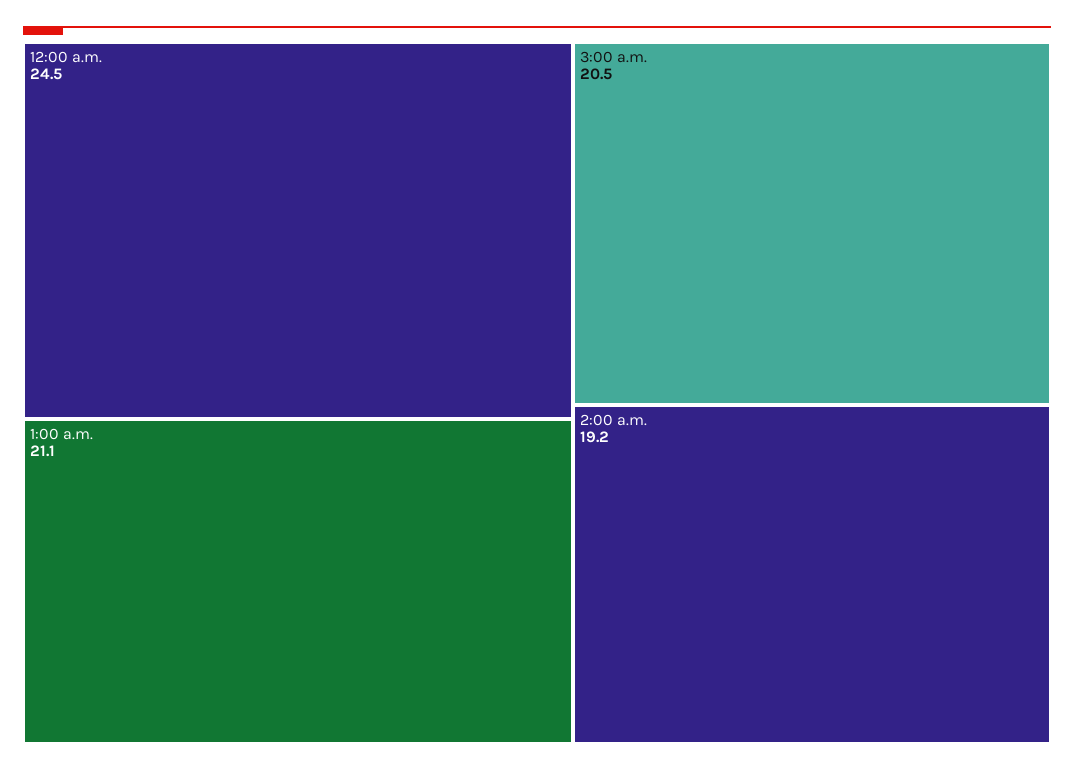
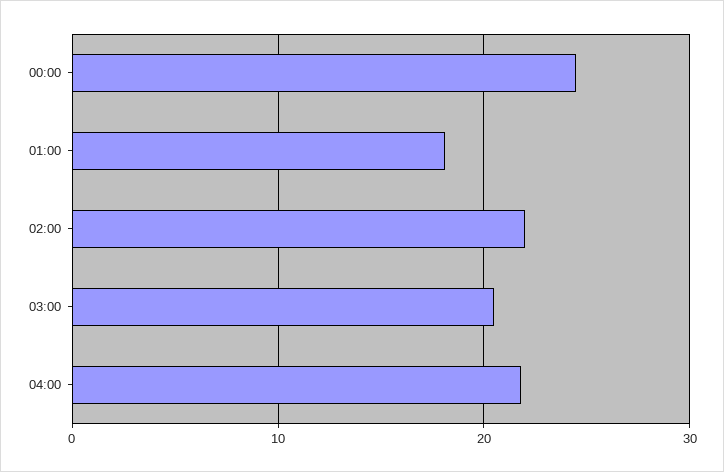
1:00 a.m.: 21.1 -> 18
2:00 a.m.: 19.2 -> 22
04:00: none -> 22

